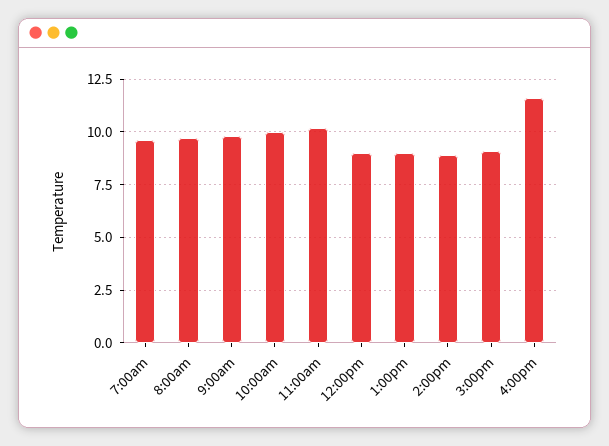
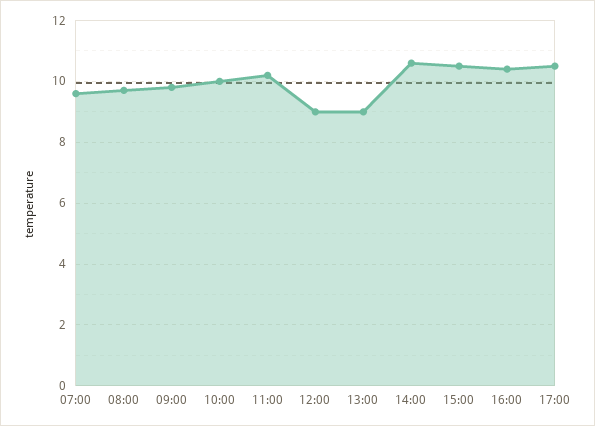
2:00pm: 9 -> 10.5
3:00pm: 9 -> 10.5
4:00pm: 11.5 -> 10.5
17:00: none -> 10.5

